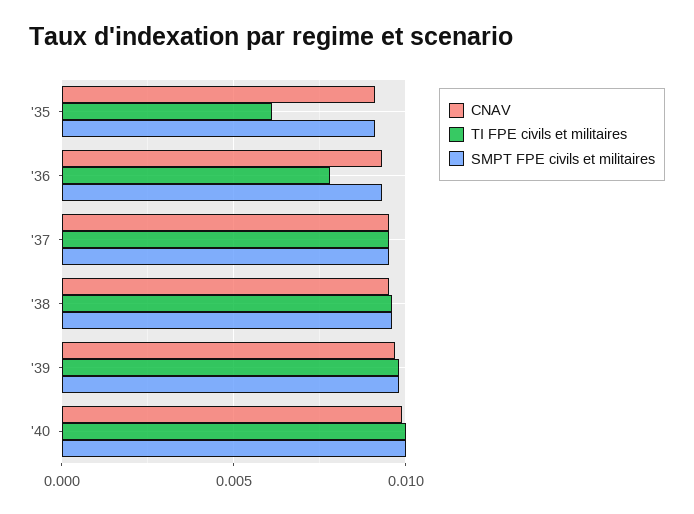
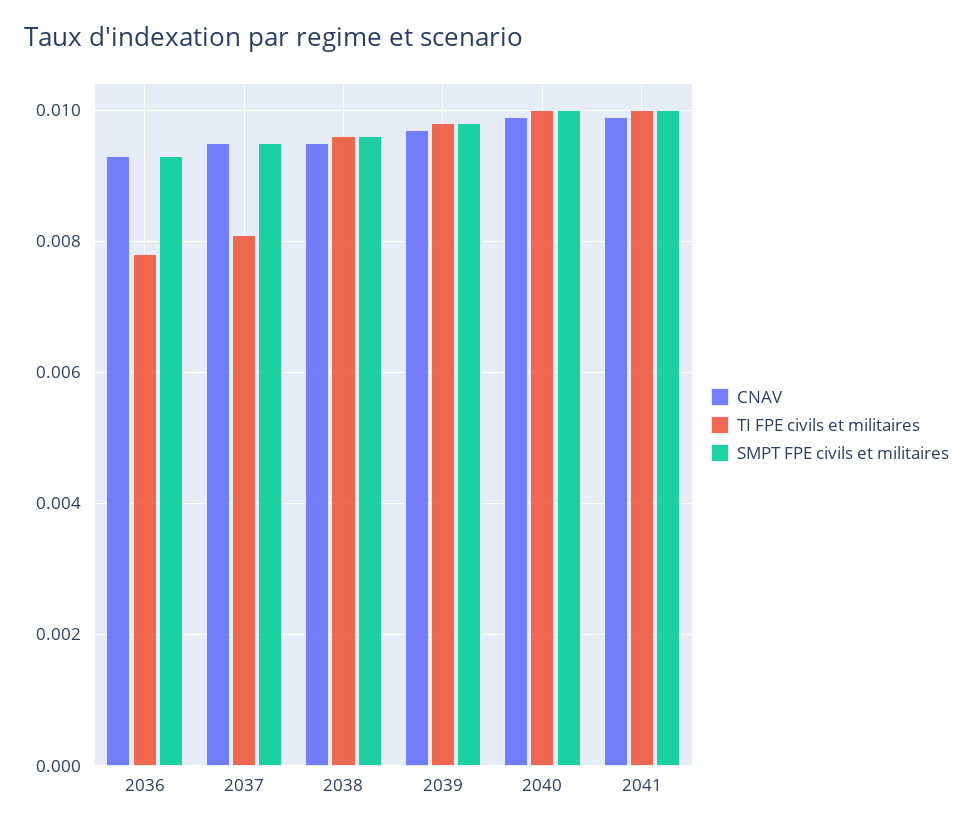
CNAV, '35: 0.009 -> none
TI FPE civils et militaires, '35: 0.006 -> none
SMPT FPE civils et militaires, '35: 0.009 -> none
TI FPE civils et militaires, '37: 0.0095 -> 0.008
CNAV, 2041: none -> 0.01
TI FPE civils et militaires, 2041: none -> 0.01
SMPT FPE civils et militaires, 2041: none -> 0.01

